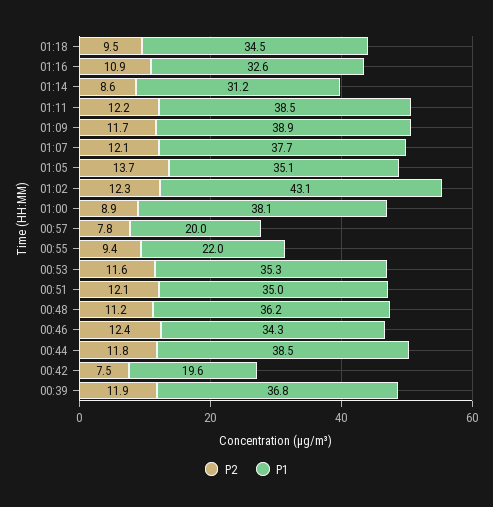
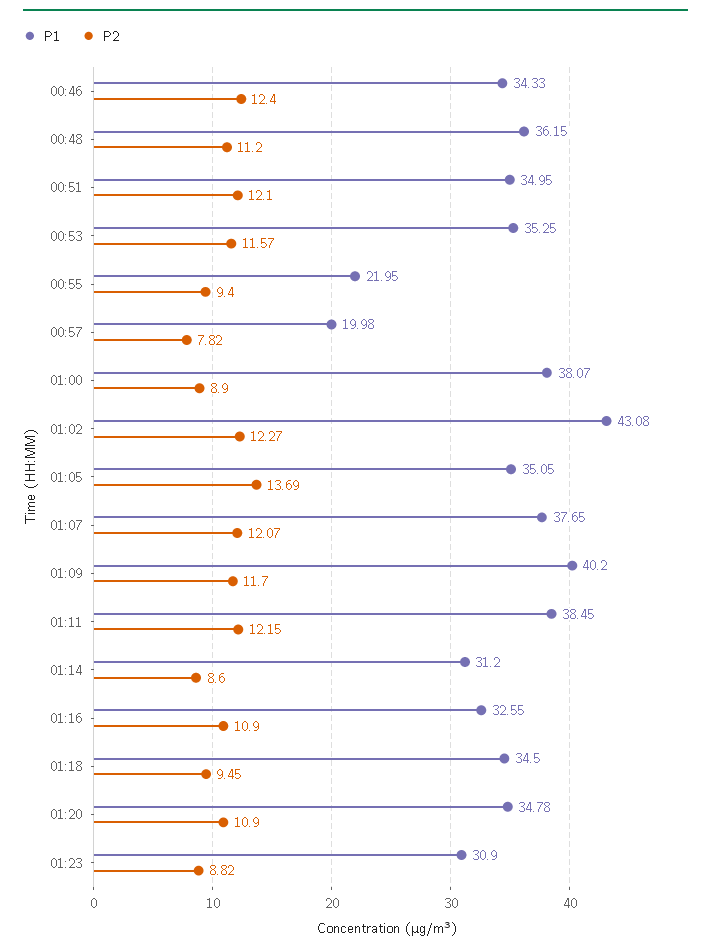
P1, 01:09: 38.9 -> 40.2
P2, 00:44: 11.8 -> none
P1, 00:44: 38.5 -> none
P2, 00:42: 7.5 -> none
P1, 00:42: 19.6 -> none
P2, 00:39: 11.9 -> none
P1, 00:39: 36.8 -> none
P1, 01:20: none -> 34.78
P2, 01:20: none -> 10.9
P1, 01:23: none -> 30.9
P2, 01:23: none -> 8.82

